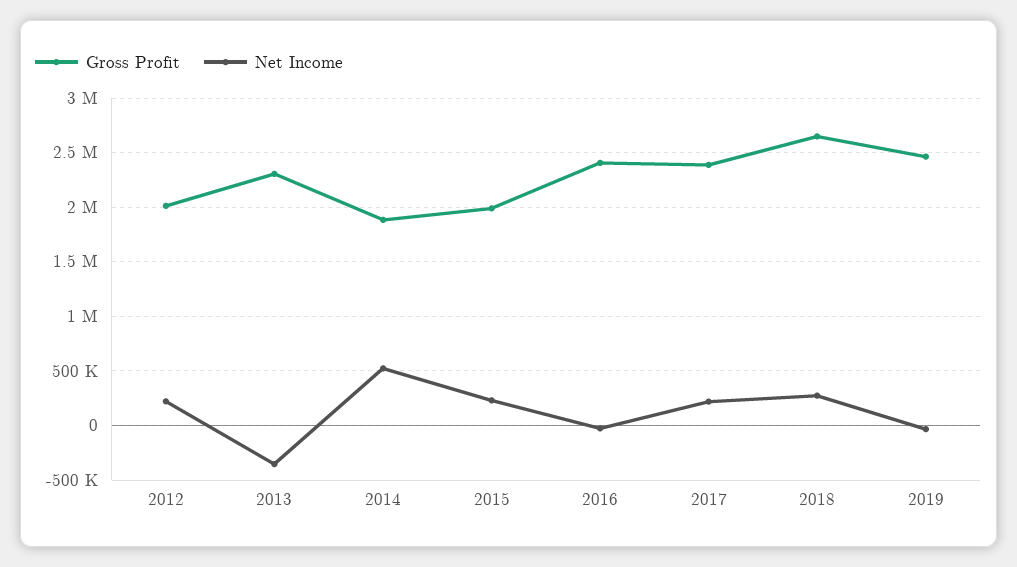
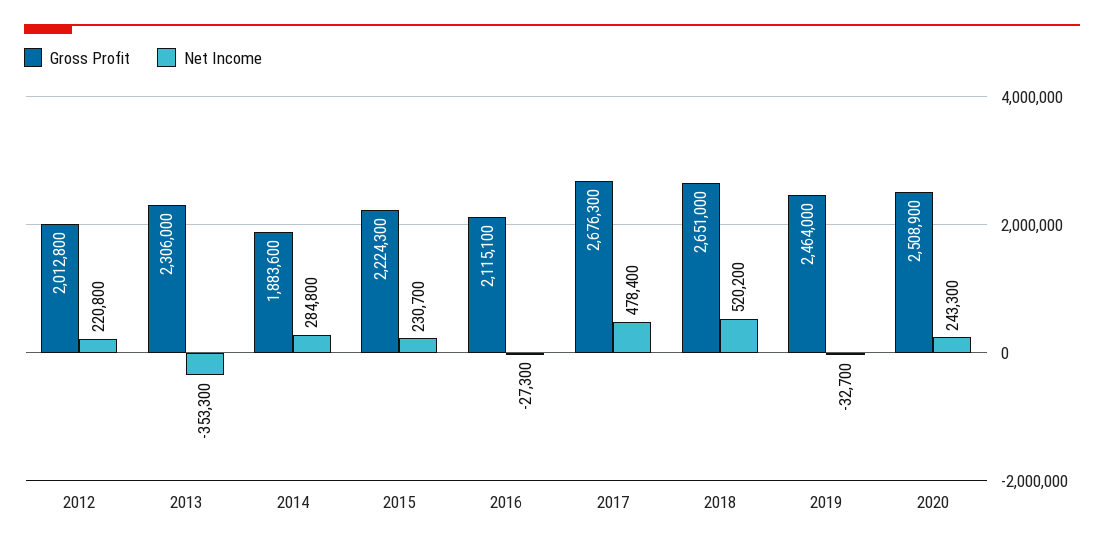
Net Income, 2014: 500000 -> 284800
Gross Profit, 2015: 2000000 -> 2224300
Gross Profit, 2016: 2400000 -> 2115100
Gross Profit, 2017: 2400000 -> 2676300
Net Income, 2017: 200000 -> 478400
Net Income, 2018: 300000 -> 520200
Gross Profit, 2020: none -> 2508900
Net Income, 2020: none -> 243300

